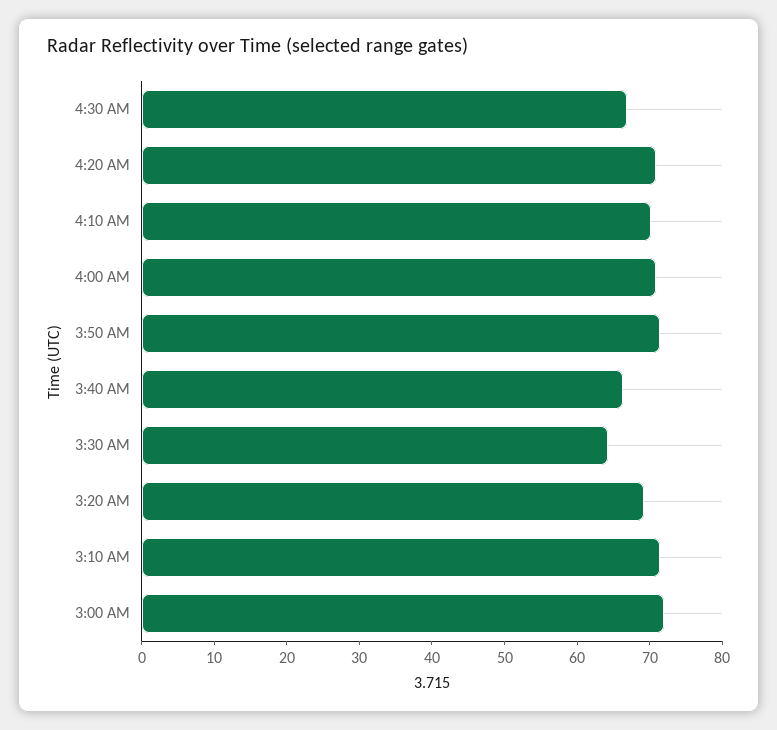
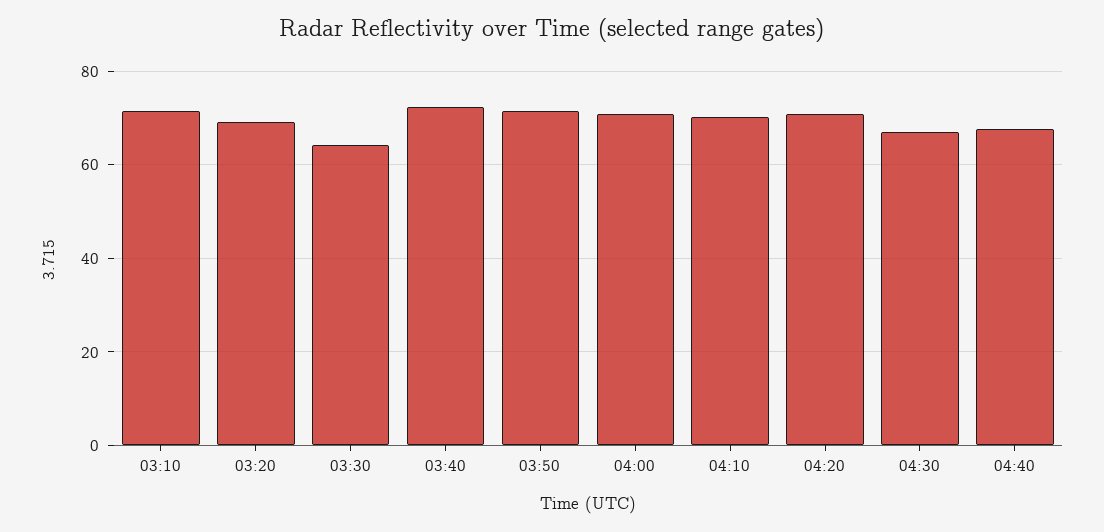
3:40 AM: 66 -> 72
3:00 AM: 72 -> none
04:40: none -> 68

